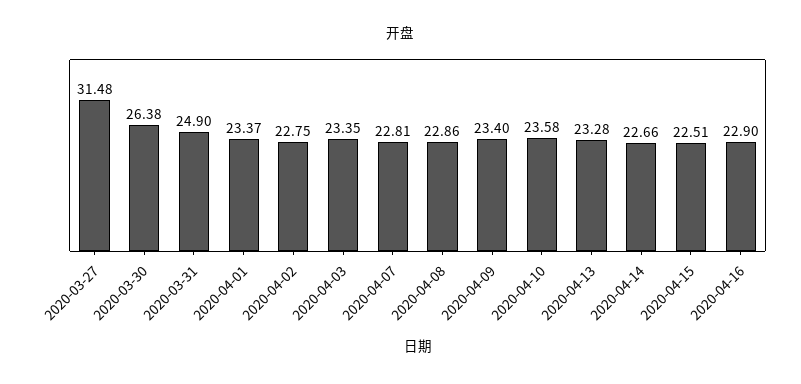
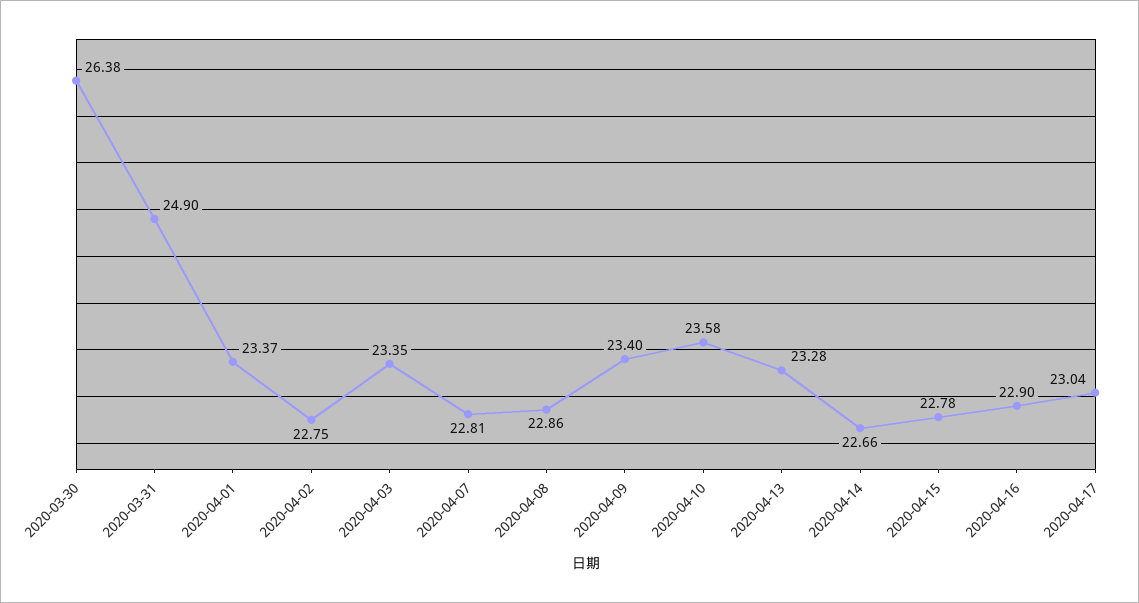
2020-03-27: 31.48 -> none
2020-04-15: 22.51 -> 22.78
2020-04-17: none -> 23.04

